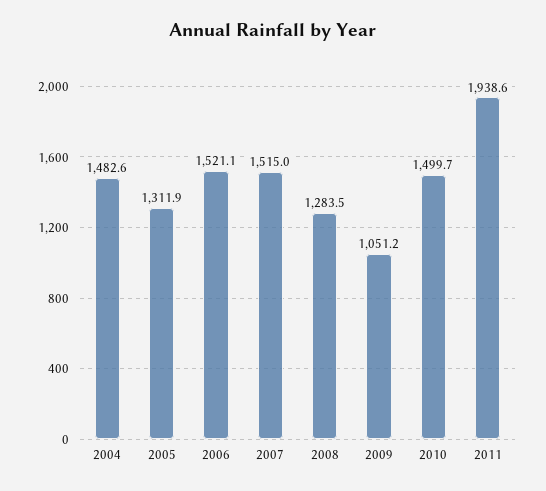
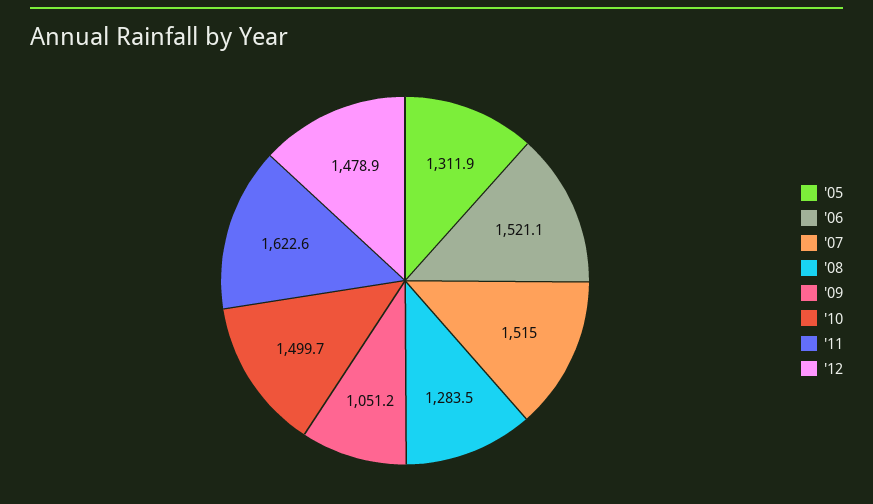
2004: 1482.6 -> none
2011: 1938.6 -> 1622.6
'12: none -> 1478.9

